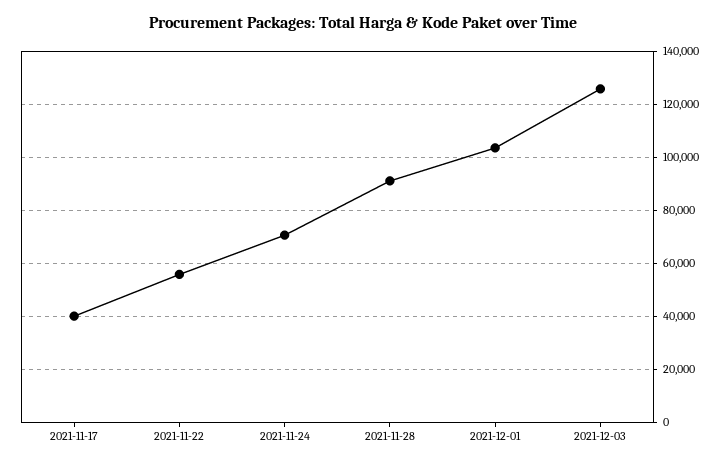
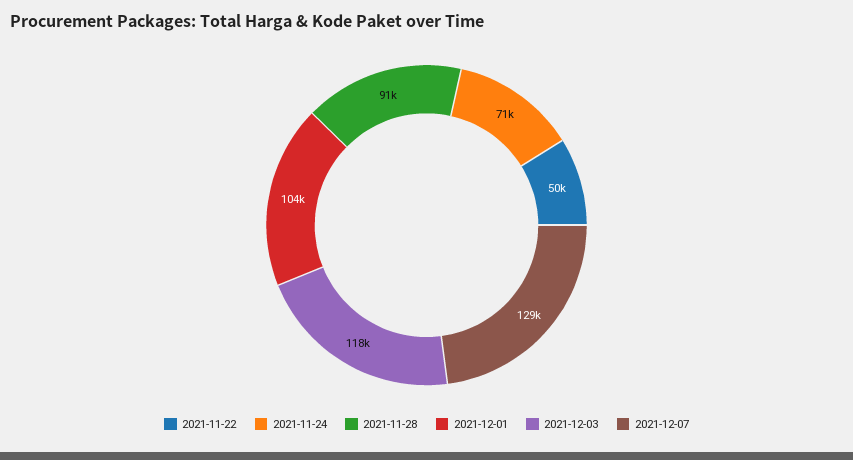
2021-11-17: 40000 -> none
2021-11-22: 55000 -> 50000
2021-12-03: 125000 -> 118000
2021-12-07: none -> 129000

